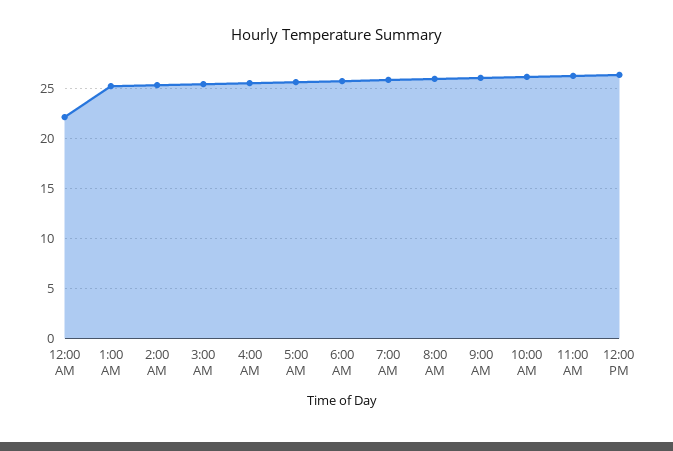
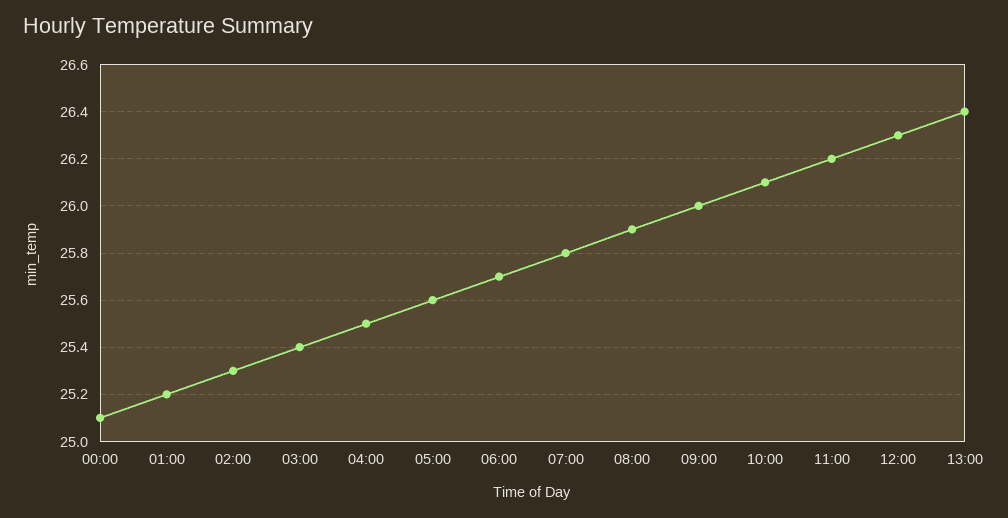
12:00 AM: 22 -> 25.1
13:00: none -> 26.4

